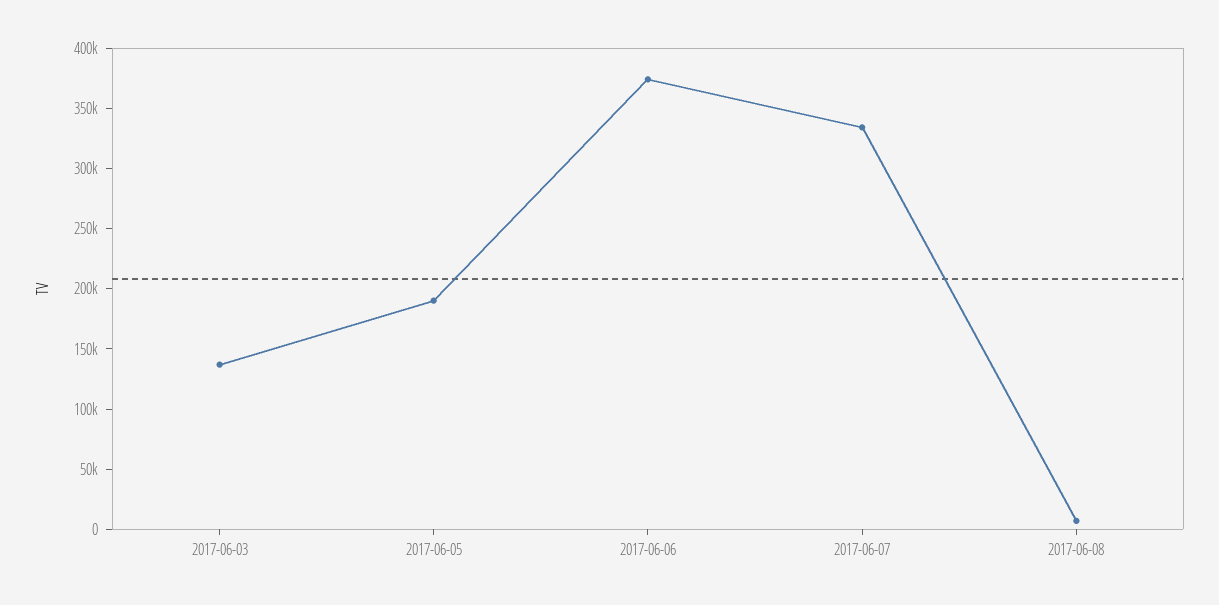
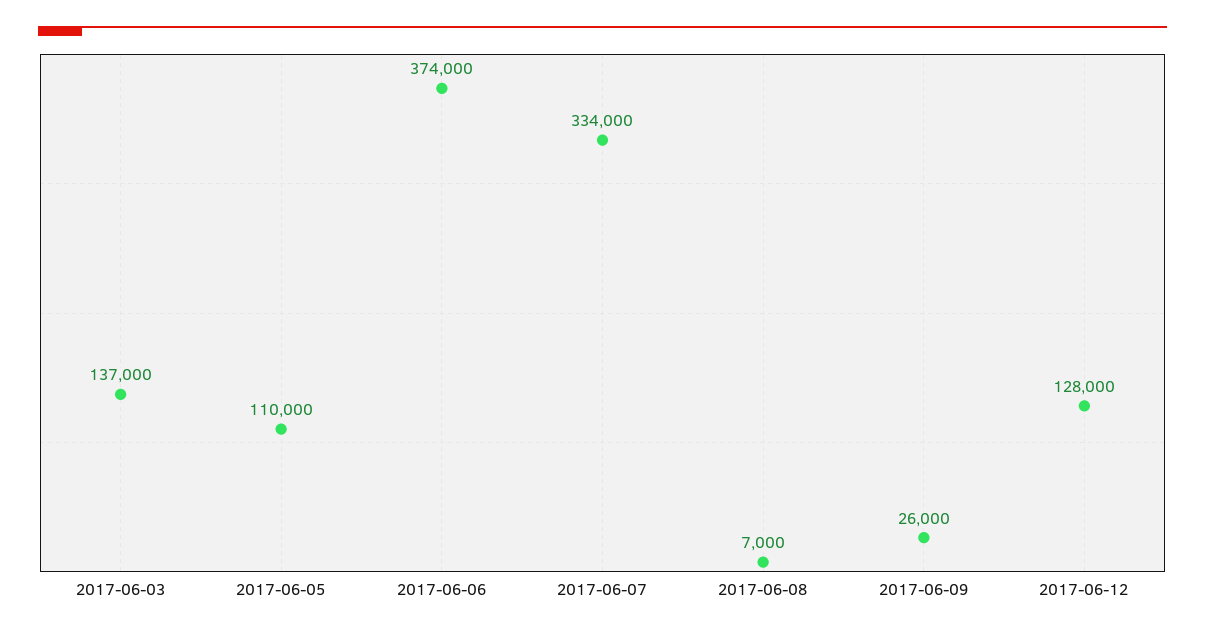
2017-06-05: 190000 -> 110000
2017-06-09: none -> 26000
2017-06-12: none -> 128000

